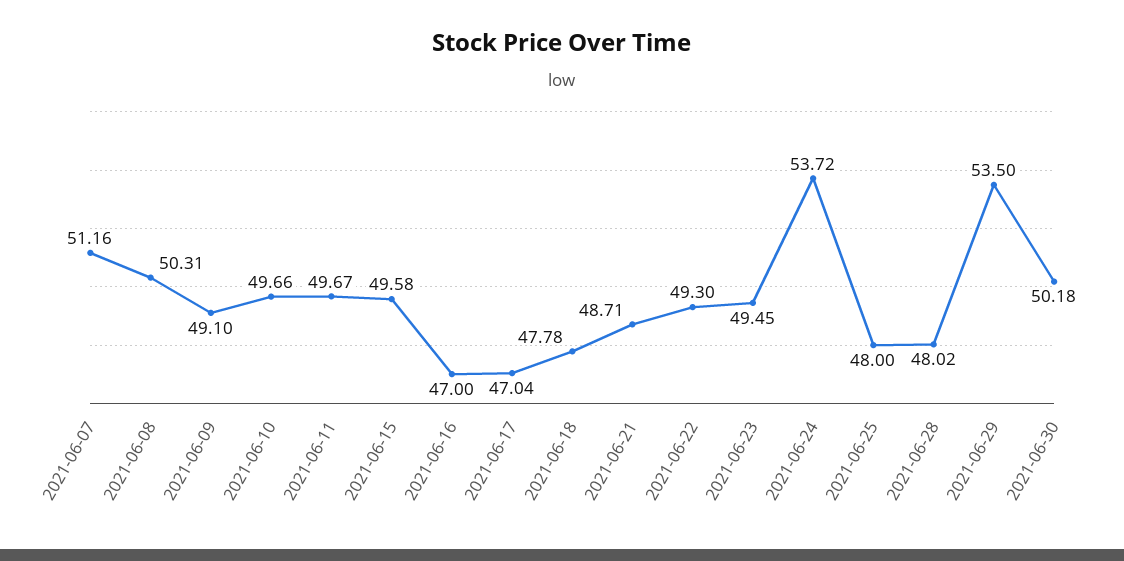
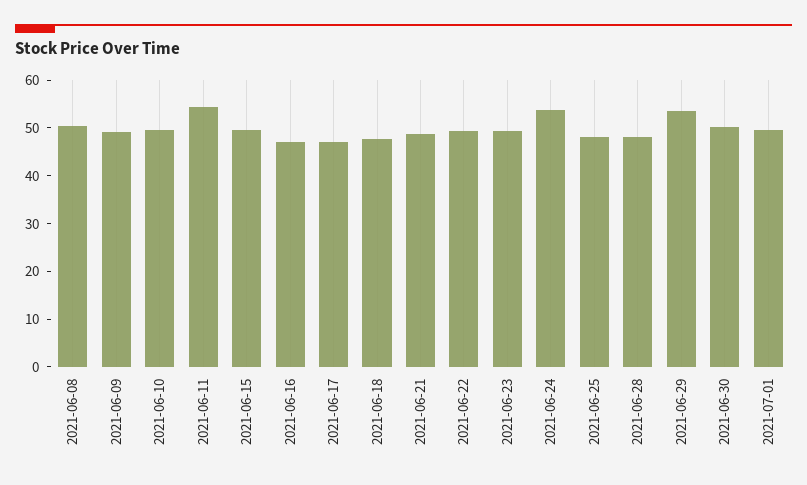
2021-06-07: 51.16 -> none
2021-06-11: 49.67 -> 54
2021-07-01: none -> 50

